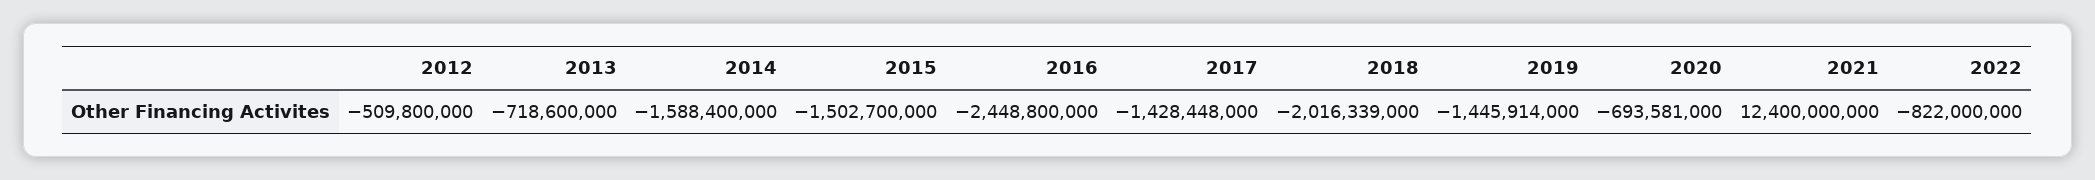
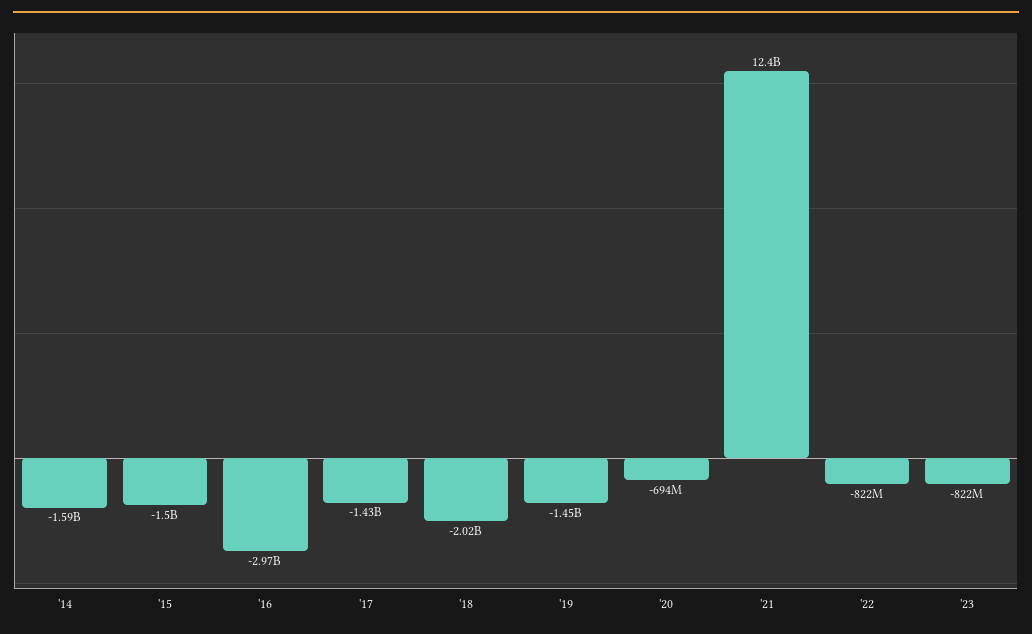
2012: -509800000 -> none
2013: -718600000 -> none
2016: -2448800000 -> -2970000000
'23: none -> -822000000

